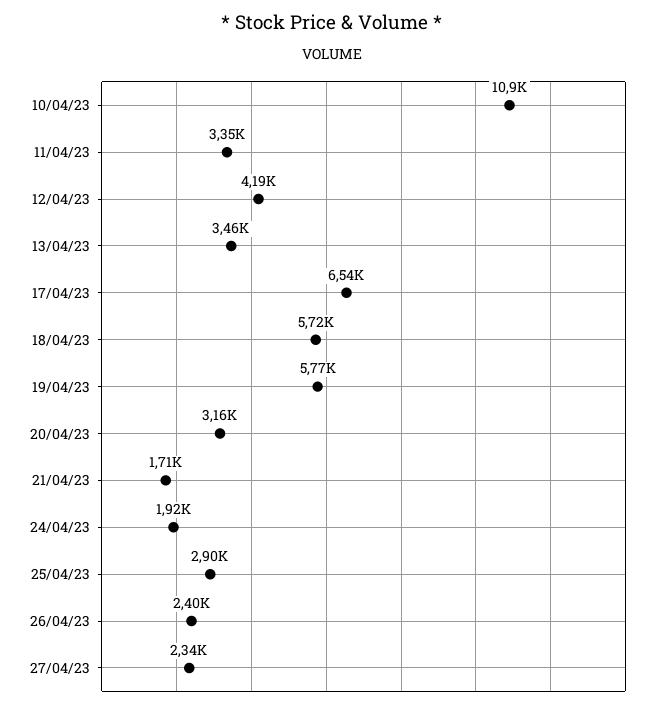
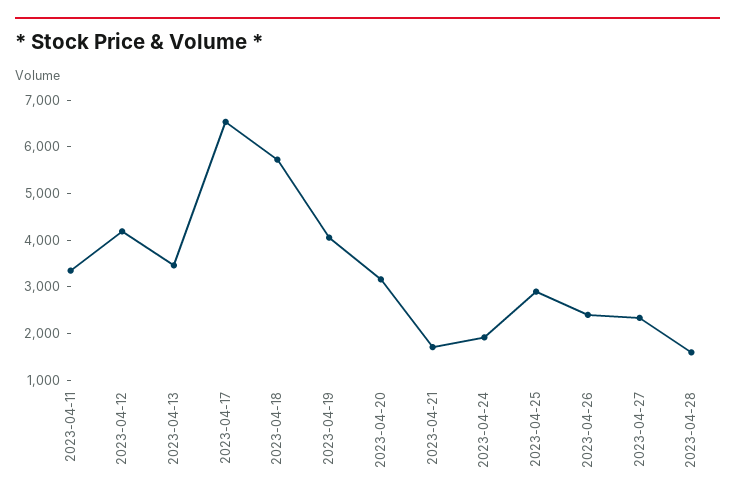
10/04/23: 10900 -> none
19/04/23: 5770 -> 4000
2023-04-28: none -> 1600

